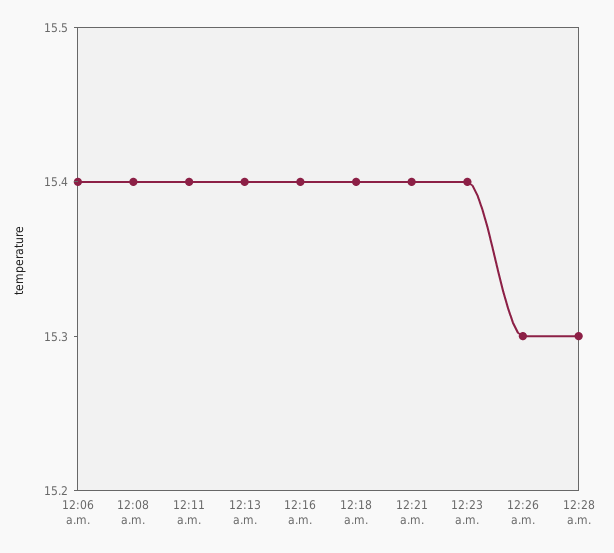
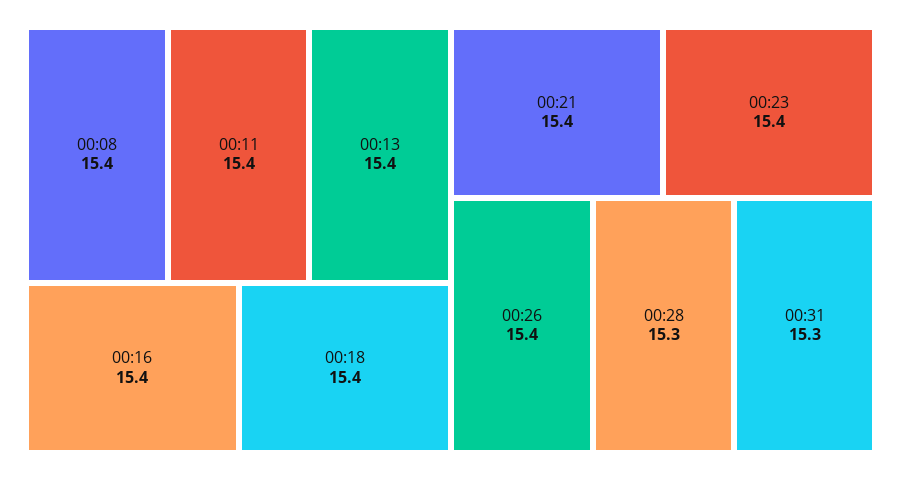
12:06 a.m.: 15.4 -> none
12:26 a.m.: 15.3 -> 15.4
00:31: none -> 15.3

